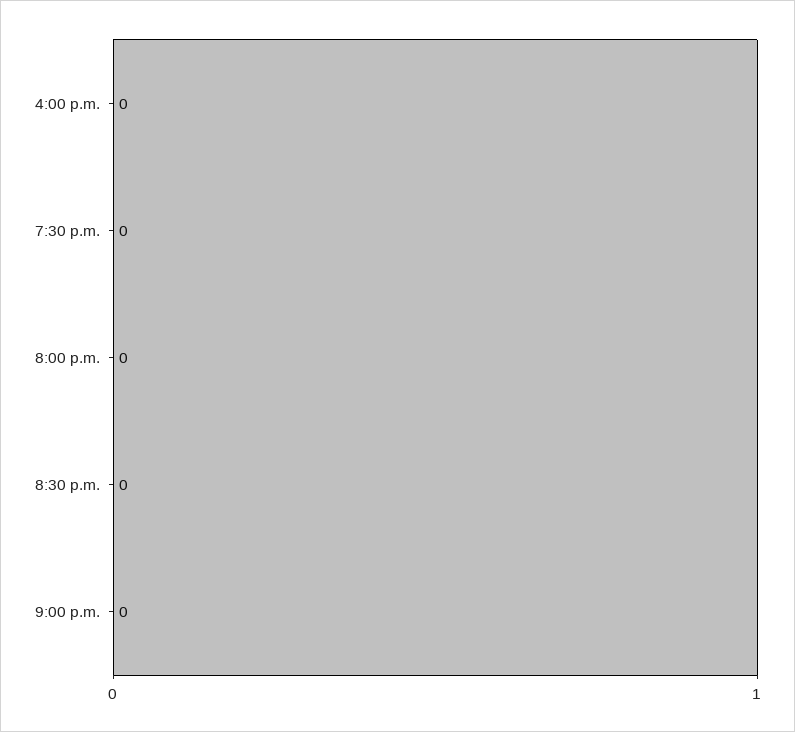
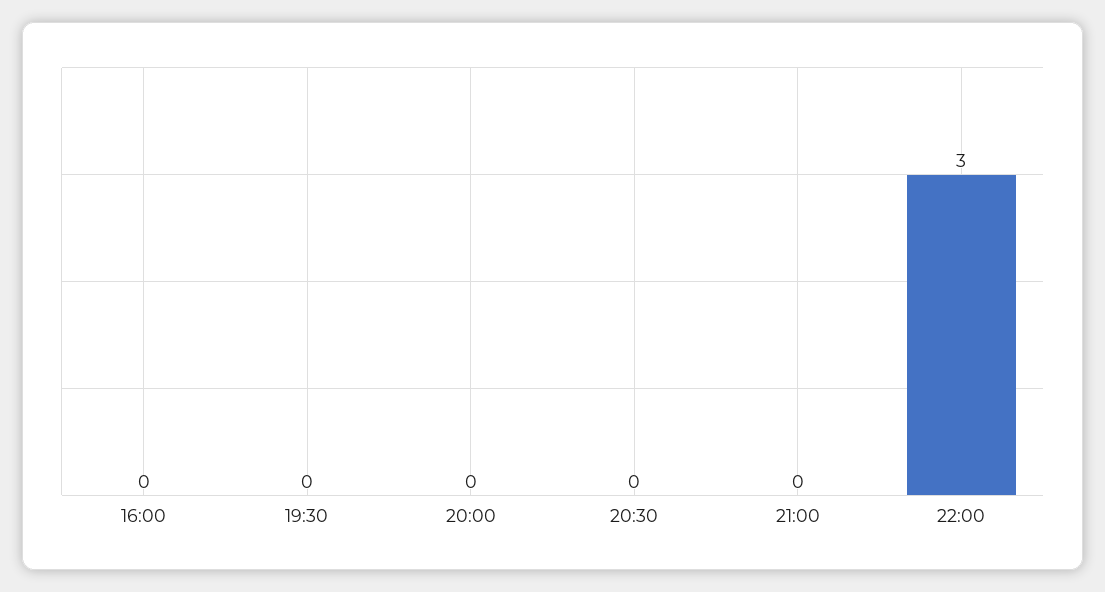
22:00: none -> 3

